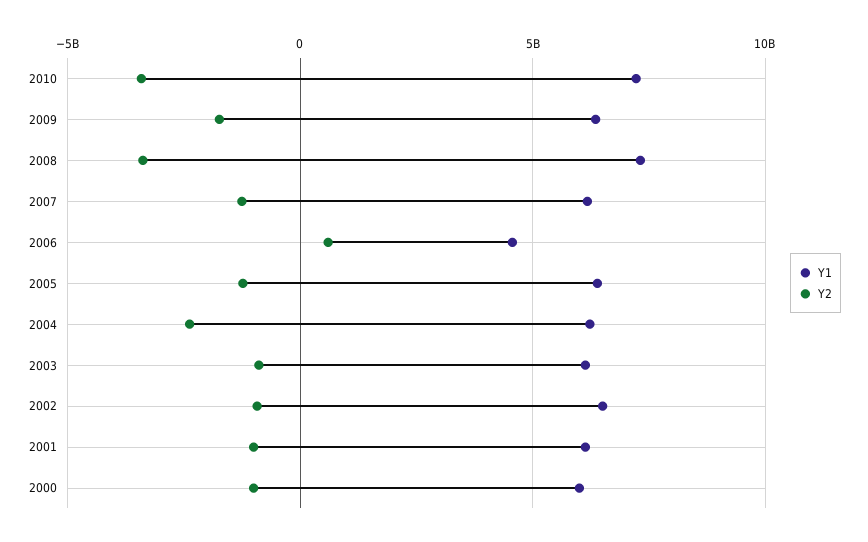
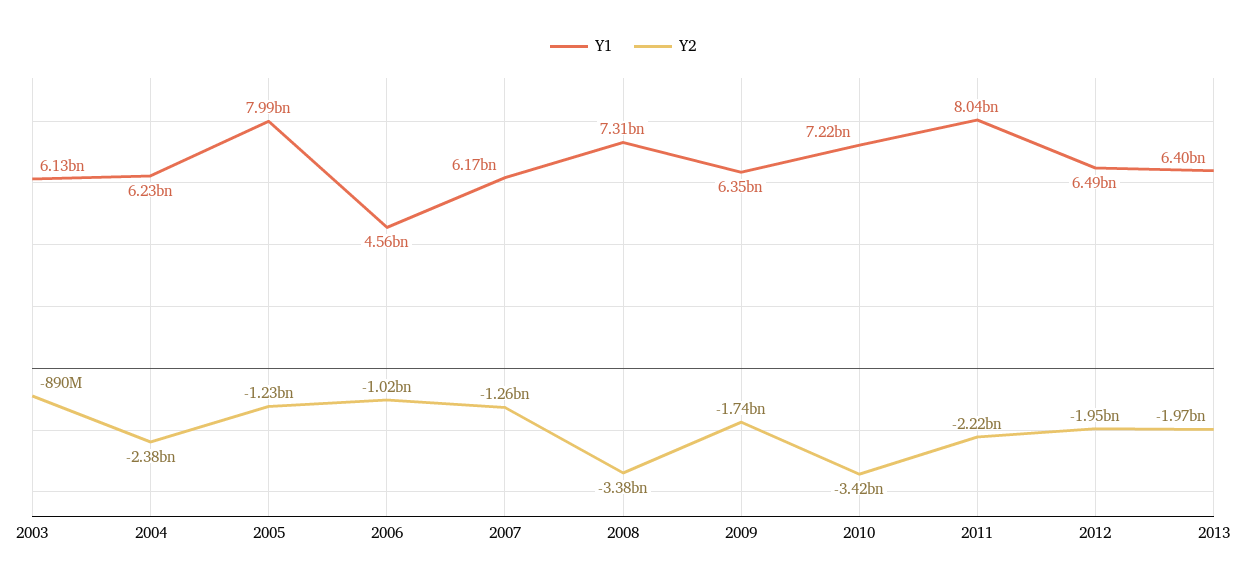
Y2, 2006: 500000000 -> -1020000000
Y1, 2005: 6500000000 -> 7990000000
Y1, 2002: 6500000000 -> none
Y2, 2002: -1000000000 -> none
Y1, 2001: 6000000000 -> none
Y2, 2001: -1000000000 -> none
Y1, 2000: 6000000000 -> none
Y2, 2000: -1000000000 -> none
Y1, 2011: none -> 8040000000
Y2, 2011: none -> -2220000000
Y1, 2012: none -> 6490000000
Y2, 2012: none -> -1950000000
Y1, 2013: none -> 6400000000
Y2, 2013: none -> -1970000000

